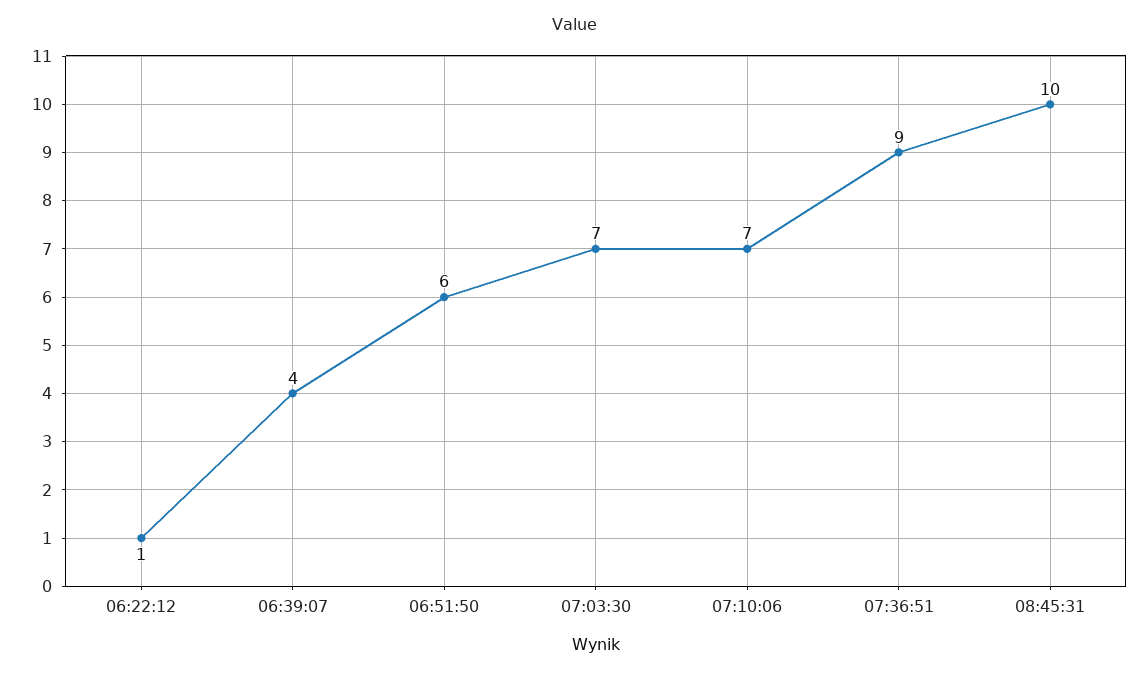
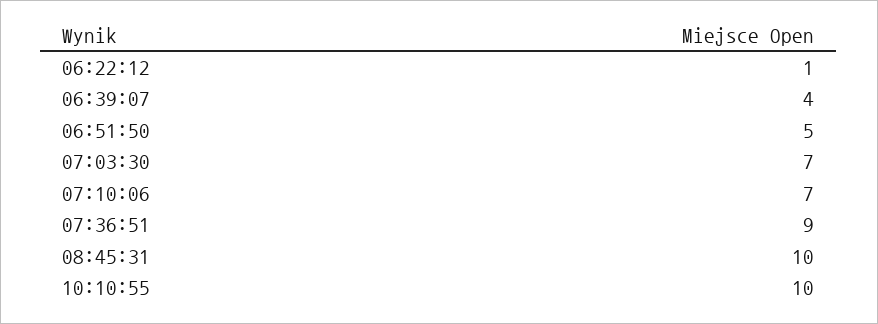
06:51:50: 6 -> 5
10:10:55: none -> 10

